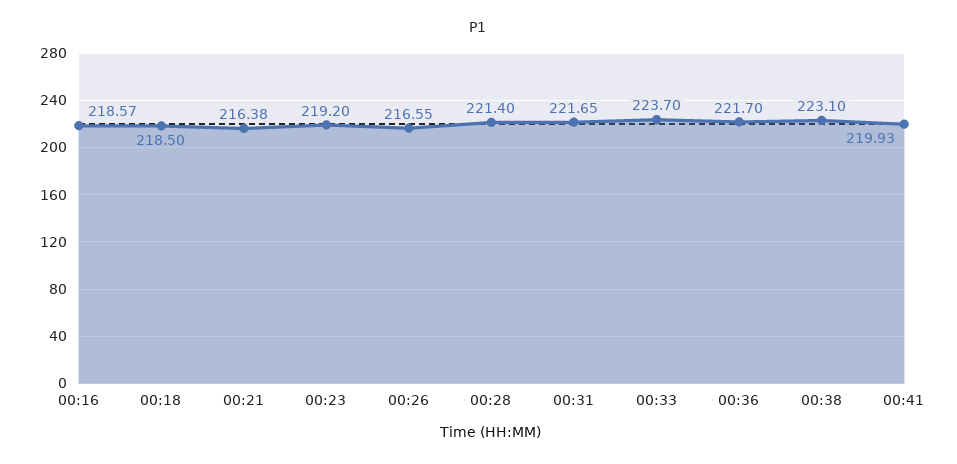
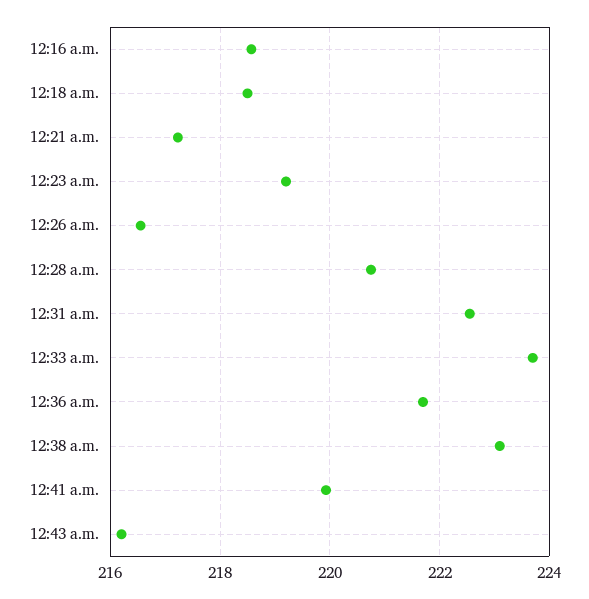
00:21: 216.38 -> 217.2
00:28: 221.4 -> 220.8
00:31: 221.65 -> 222.6
12:43 a.m.: none -> 216.2

